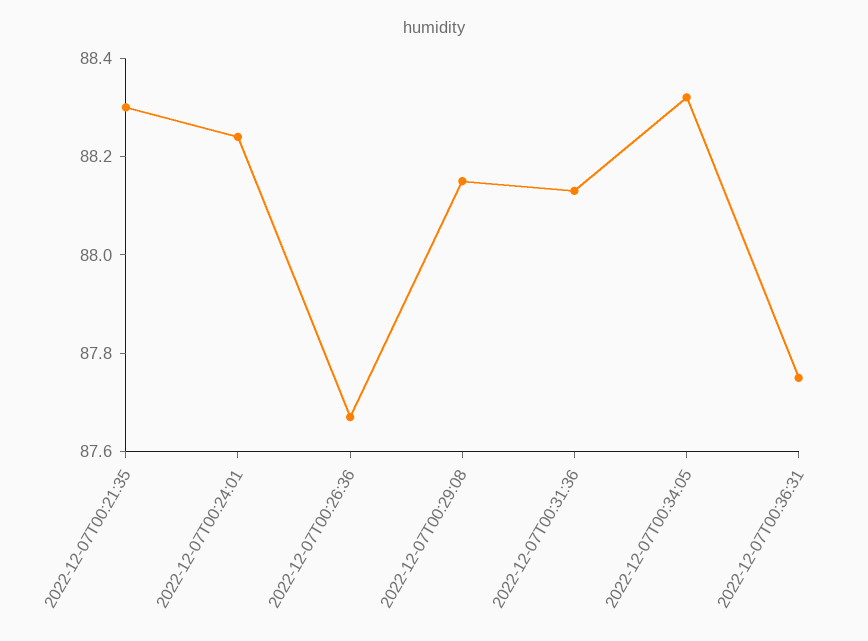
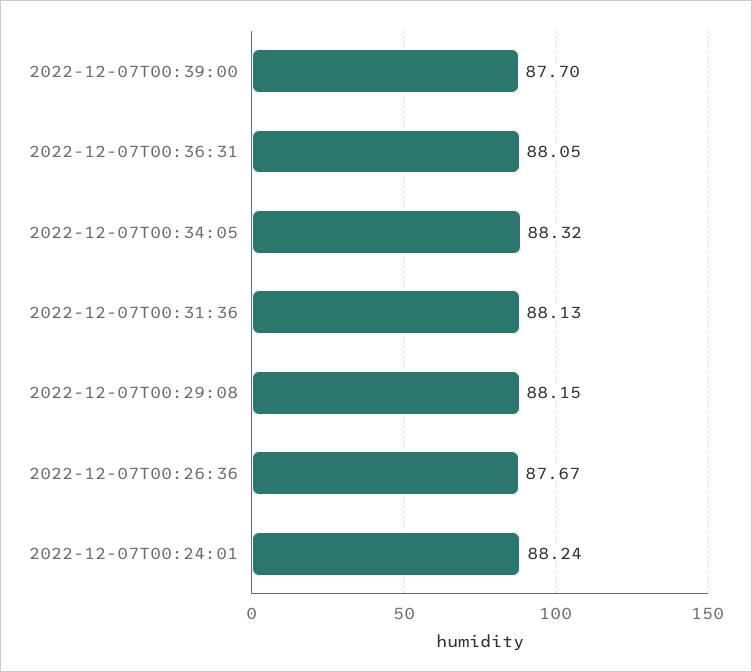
2022-12-07T00:21:35: 88.3 -> none
2022-12-07T00:36:31: 87.75 -> 88.05
2022-12-07T00:39:00: none -> 87.7

